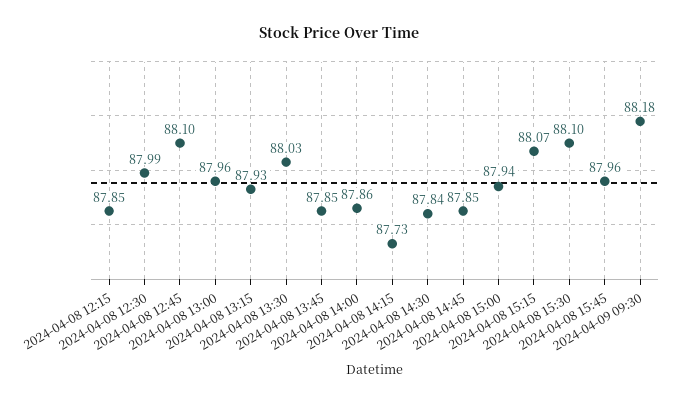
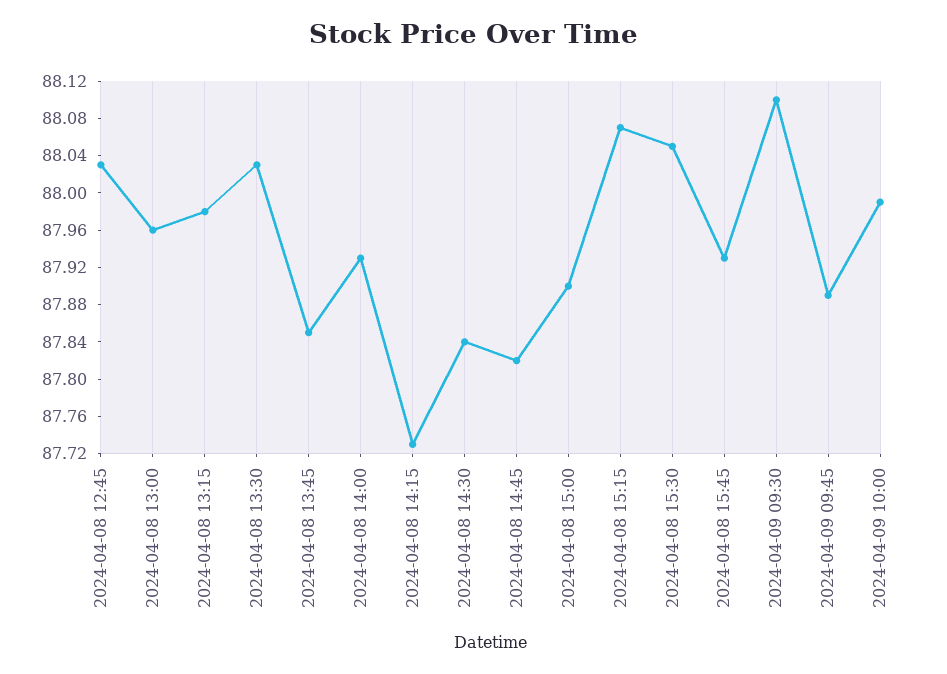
2024-04-08 12:15: 87.85 -> none
2024-04-08 12:30: 87.99 -> none
2024-04-08 12:45: 88.1 -> 88.03
2024-04-08 13:15: 87.93 -> 87.98
2024-04-08 14:00: 87.86 -> 87.93
2024-04-08 14:45: 87.85 -> 87.82
2024-04-08 15:00: 87.94 -> 87.9
2024-04-08 15:30: 88.1 -> 88.05
2024-04-08 15:45: 87.96 -> 87.93
2024-04-09 09:30: 88.18 -> 88.1
2024-04-09 09:45: none -> 87.89
2024-04-09 10:00: none -> 87.99

